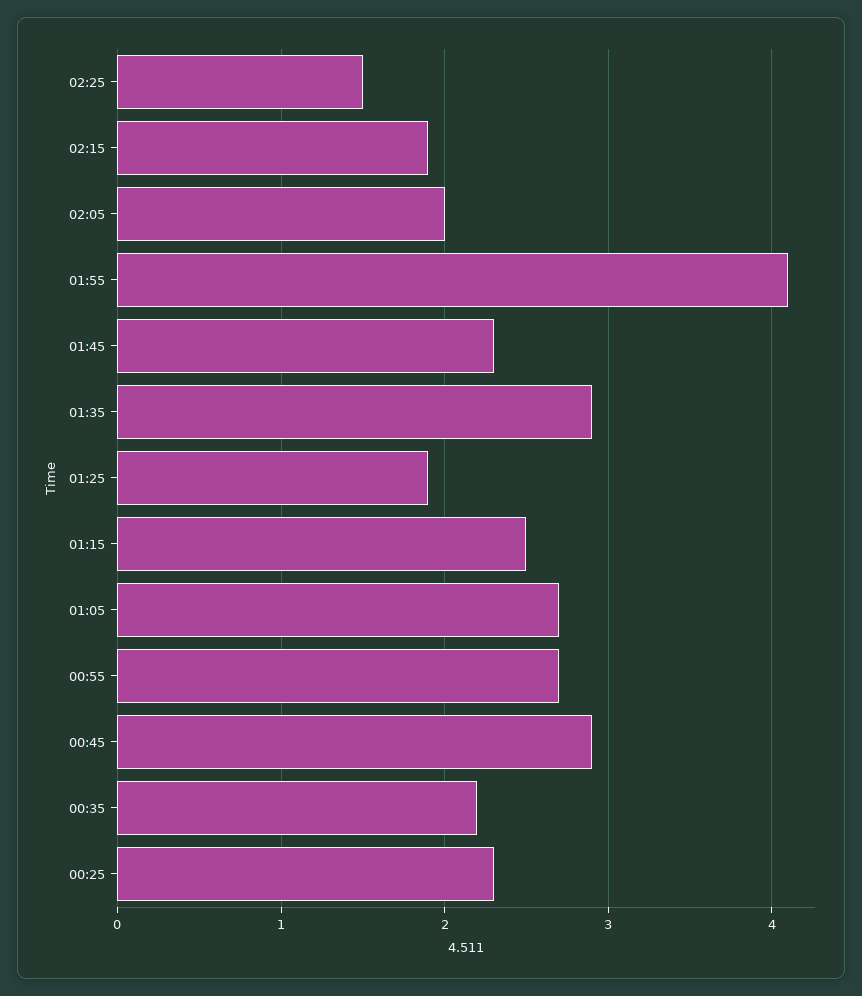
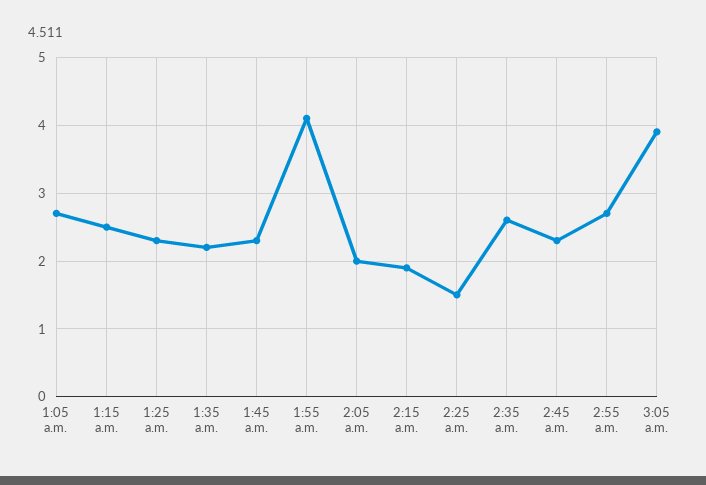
01:35: 2.9 -> 2.2
01:25: 1.9 -> 2.3
00:55: 2.7 -> none
00:45: 2.9 -> none
00:35: 2.2 -> none
00:25: 2.3 -> none
2:35 a.m.: none -> 2.6
2:45 a.m.: none -> 2.3
2:55 a.m.: none -> 2.7
3:05 a.m.: none -> 3.9

